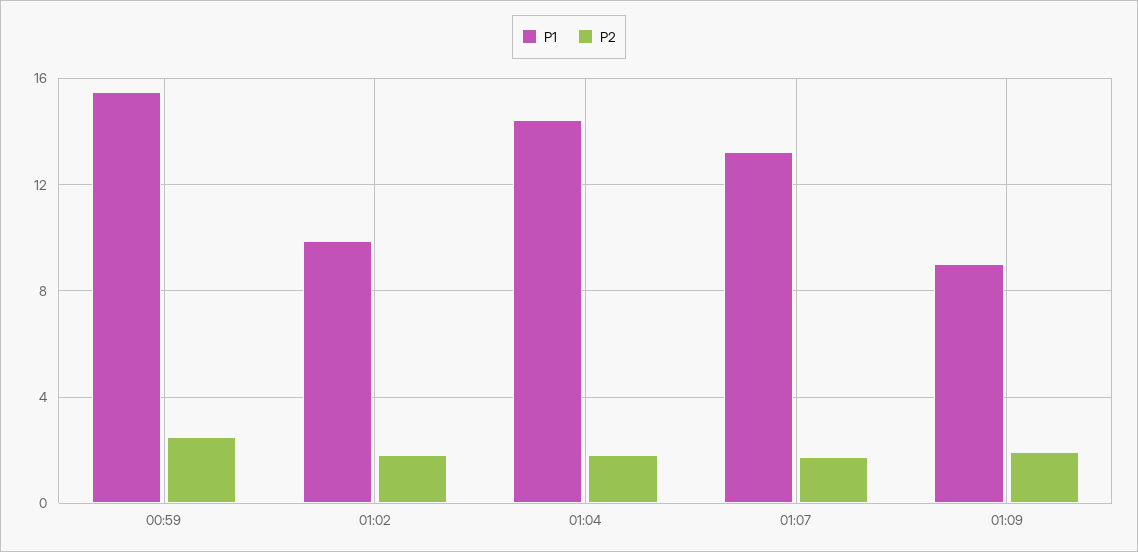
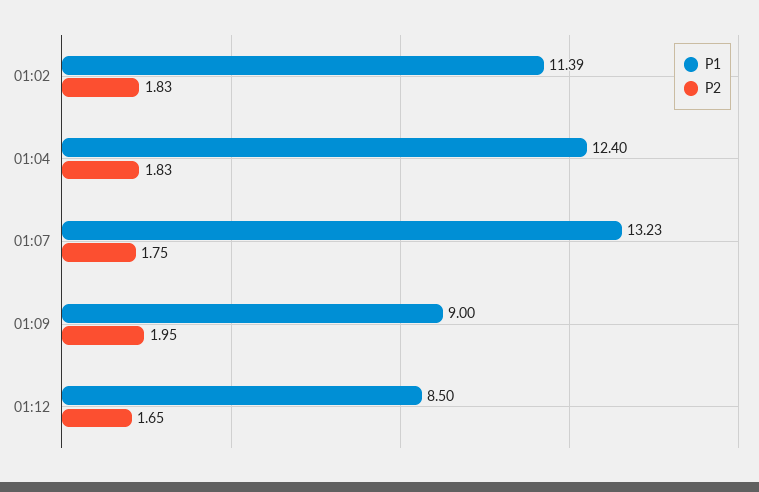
P1, 00:59: 15.5 -> none
P2, 00:59: 2.5 -> none
P1, 01:02: 10 -> 11.39
P1, 01:04: 14.5 -> 12.4
P1, 01:12: none -> 8.5
P2, 01:12: none -> 1.65

